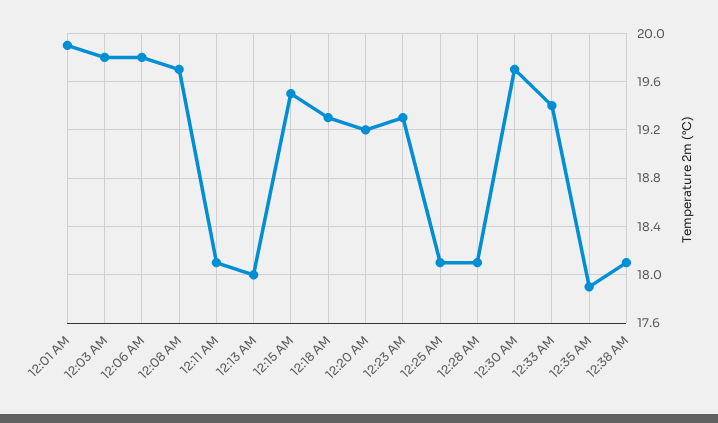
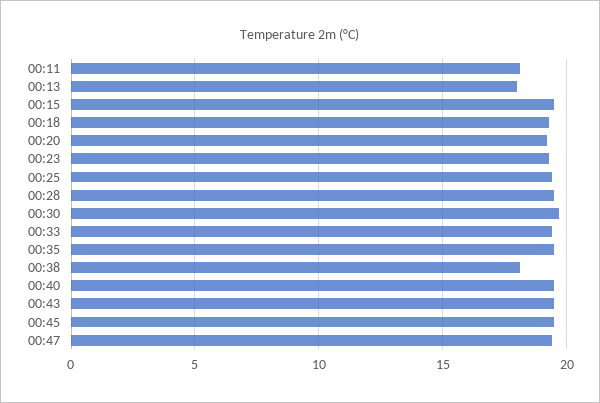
12:01 AM: 19.9 -> none
12:03 AM: 19.8 -> none
12:06 AM: 19.8 -> none
12:08 AM: 19.7 -> none
12:25 AM: 18.1 -> 19.5
12:28 AM: 18.1 -> 19.5
12:35 AM: 17.9 -> 19.5
00:40: none -> 19.5
00:43: none -> 19.5
00:45: none -> 19.5
00:47: none -> 19.5

